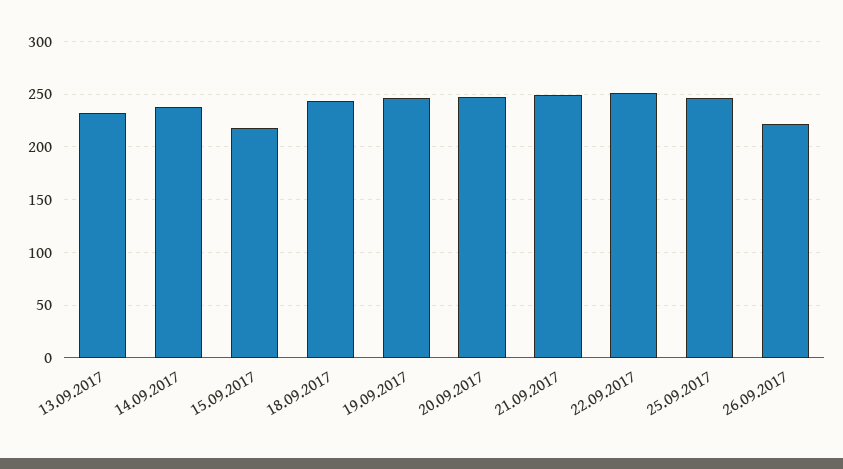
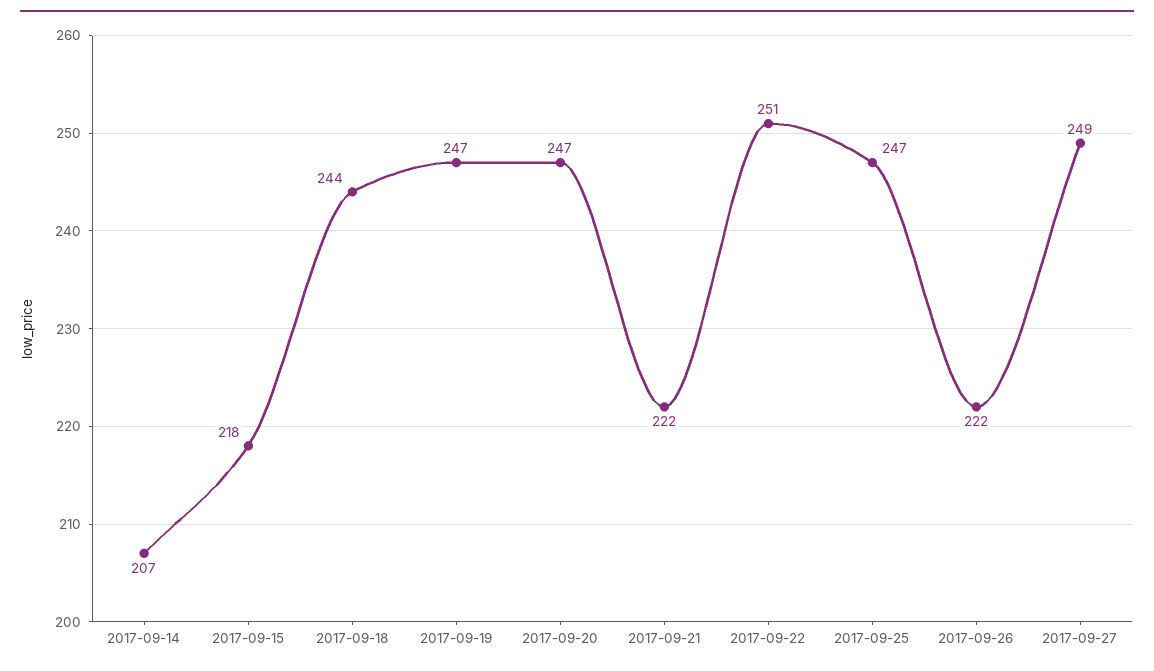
13.09.2017: 230 -> none
14.09.2017: 240 -> 207
21.09.2017: 250 -> 222
2017-09-27: none -> 249

